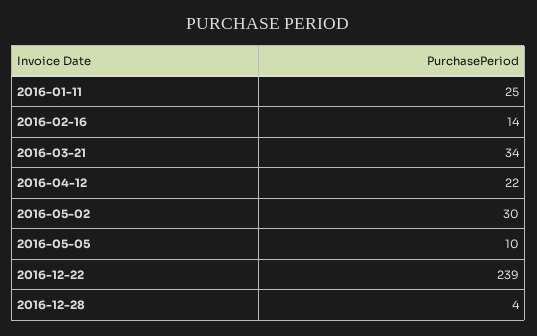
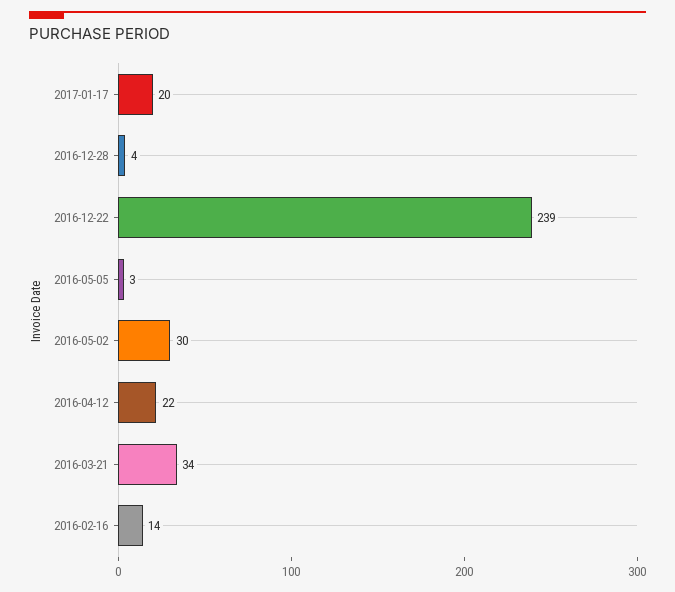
2016-01-11: 25 -> none
2016-05-05: 10 -> 3
2017-01-17: none -> 20

